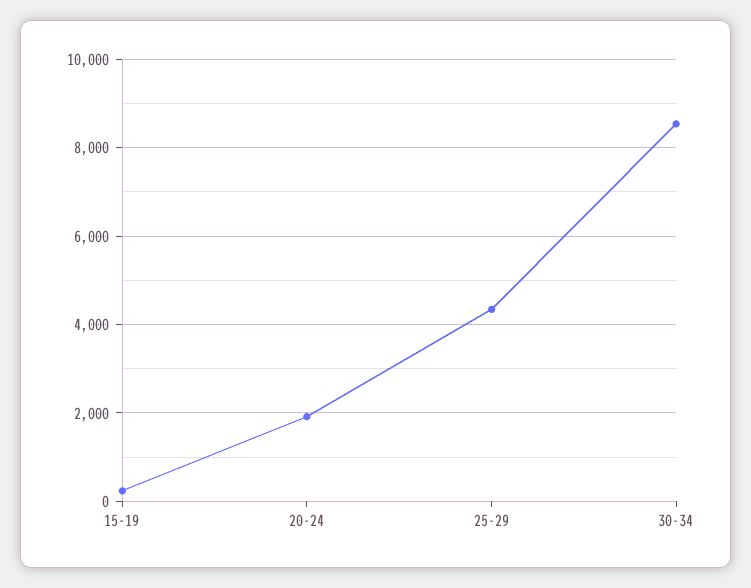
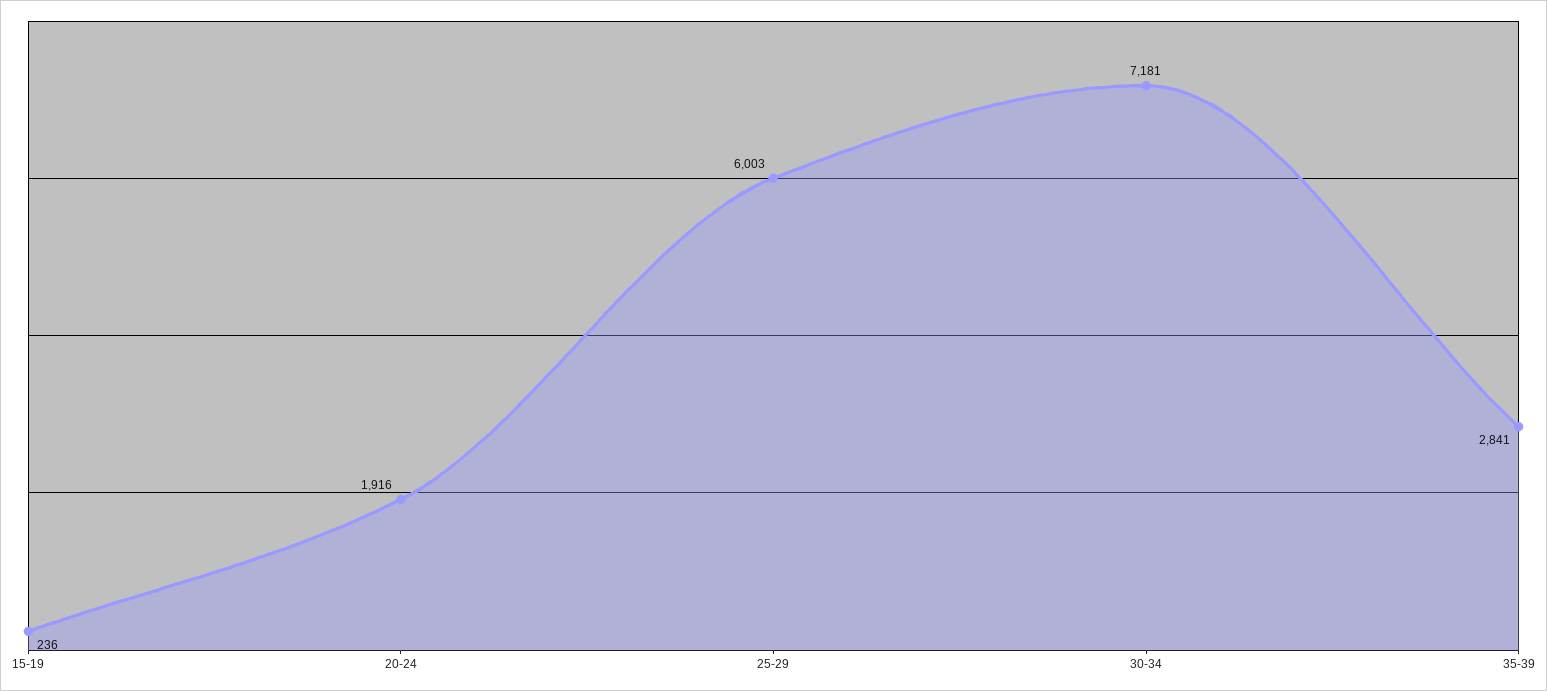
25-29: 4400 -> 6003
30-34: 8600 -> 7181
35-39: none -> 2841

